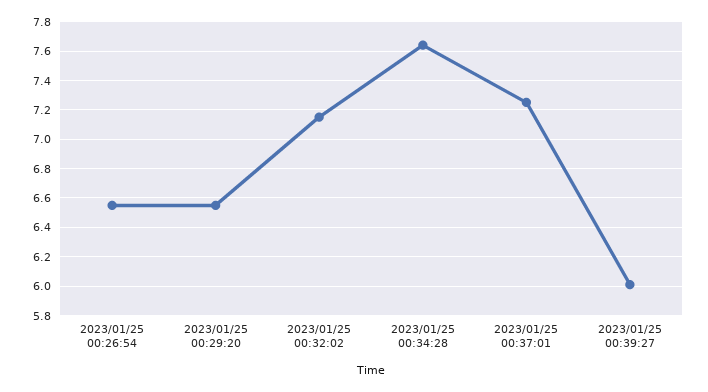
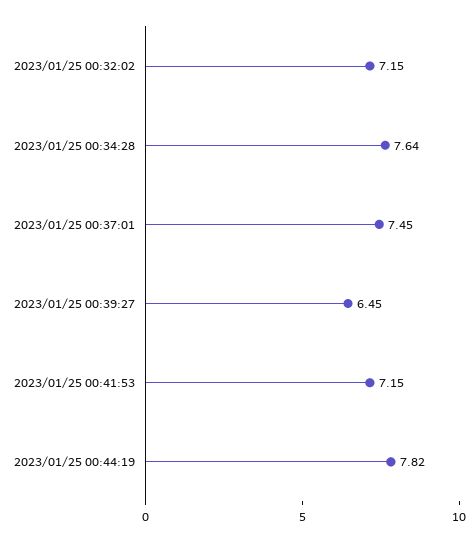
2023/01/25 00:26:54: 6.55 -> none
2023/01/25 00:29:20: 6.55 -> none
2023/01/25 00:37:01: 7.25 -> 7.45
2023/01/25 00:39:27: 6 -> 6.45
2023/01/25 00:41:53: none -> 7.15
2023/01/25 00:44:19: none -> 7.82

